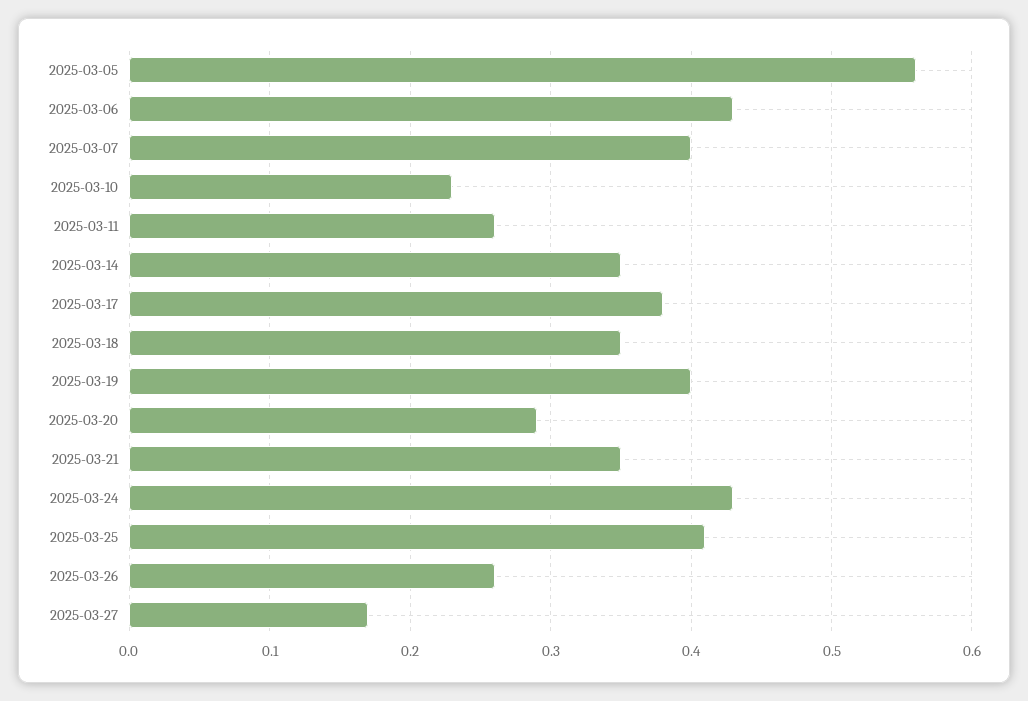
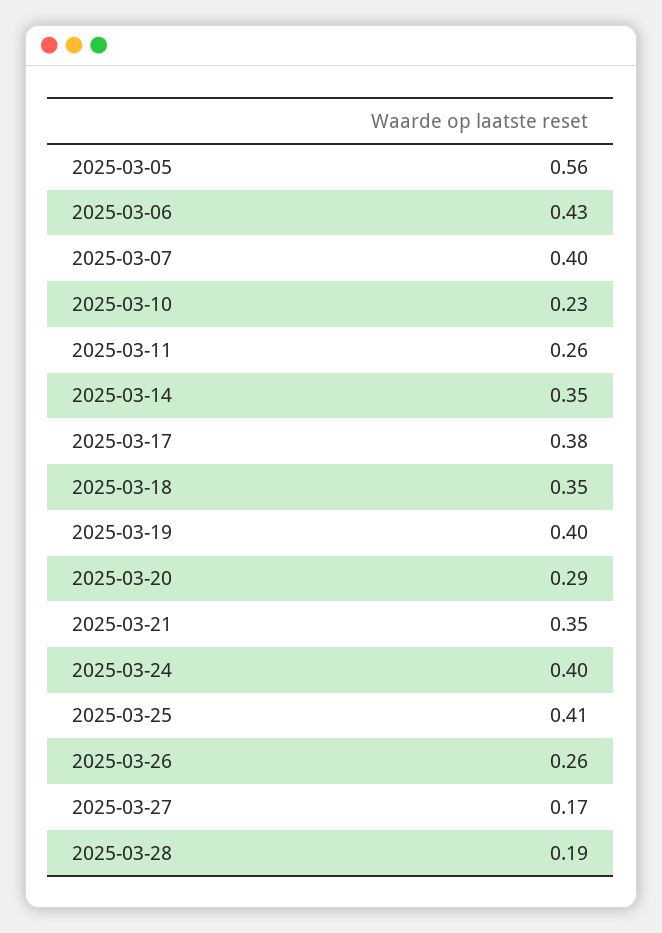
2025-03-24: 0.43 -> 0.4
2025-03-28: none -> 0.19

